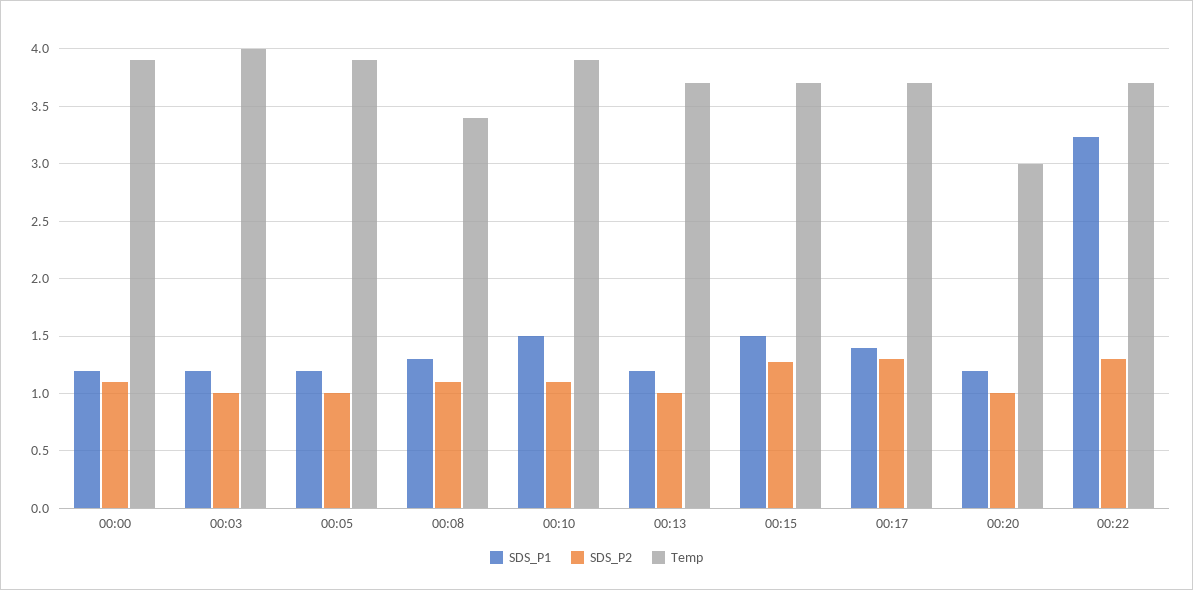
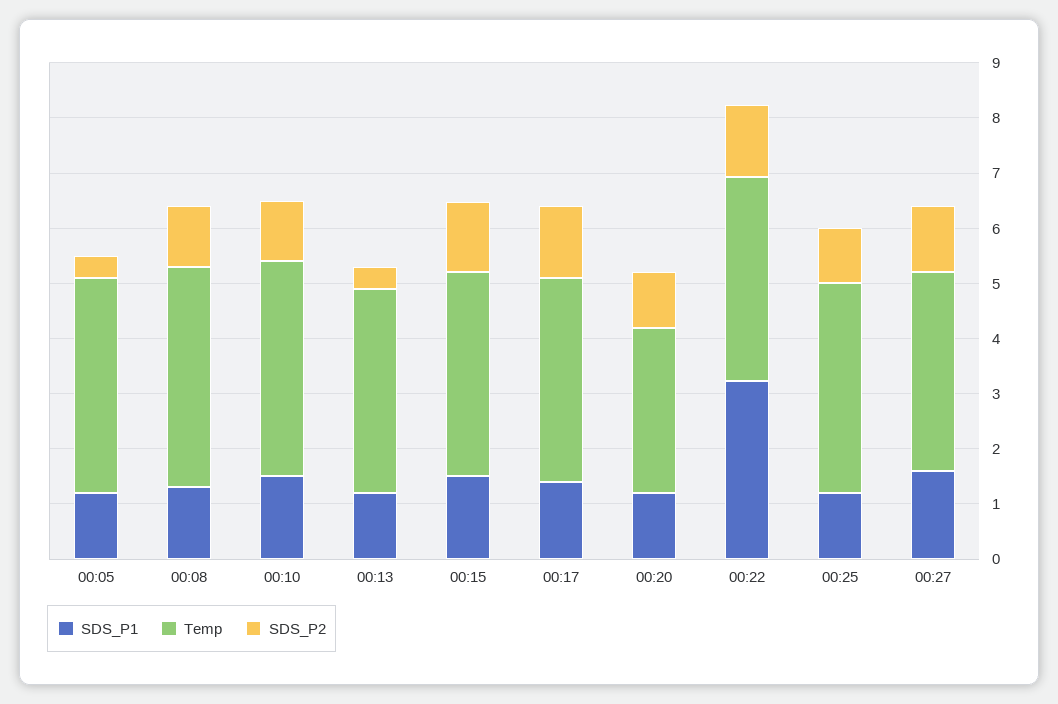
SDS_P1, 00:00: 1.2 -> none
SDS_P2, 00:00: 1.1 -> none
Temp, 00:00: 3.9 -> none
SDS_P1, 00:03: 1.2 -> none
SDS_P2, 00:03: 1 -> none
Temp, 00:03: 4 -> none
SDS_P2, 00:05: 1 -> 0.4
Temp, 00:08: 3.4 -> 4
SDS_P2, 00:13: 1 -> 0.4
SDS_P1, 00:25: none -> 1.2
Temp, 00:25: none -> 3.8
SDS_P2, 00:25: none -> 1
SDS_P1, 00:27: none -> 1.6
Temp, 00:27: none -> 3.6
SDS_P2, 00:27: none -> 1.2

